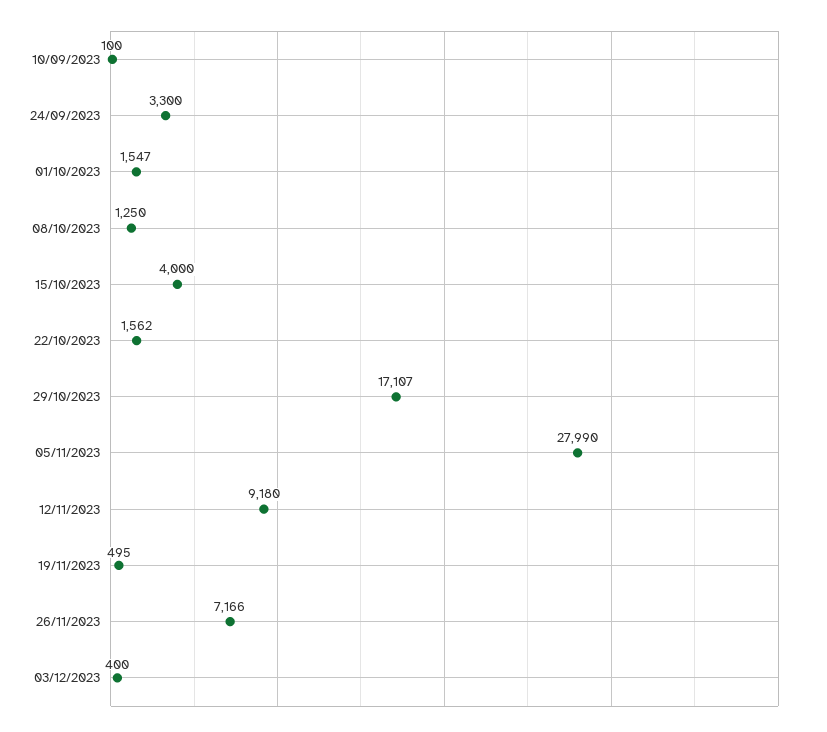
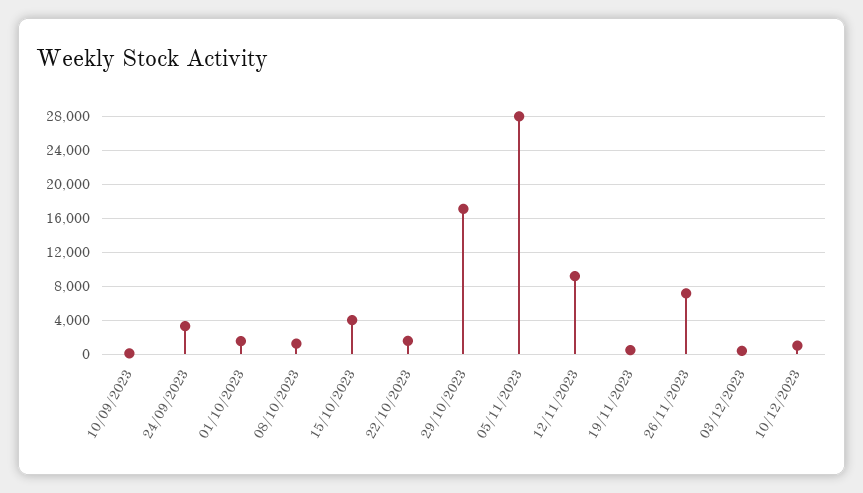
10/12/2023: none -> 1000

